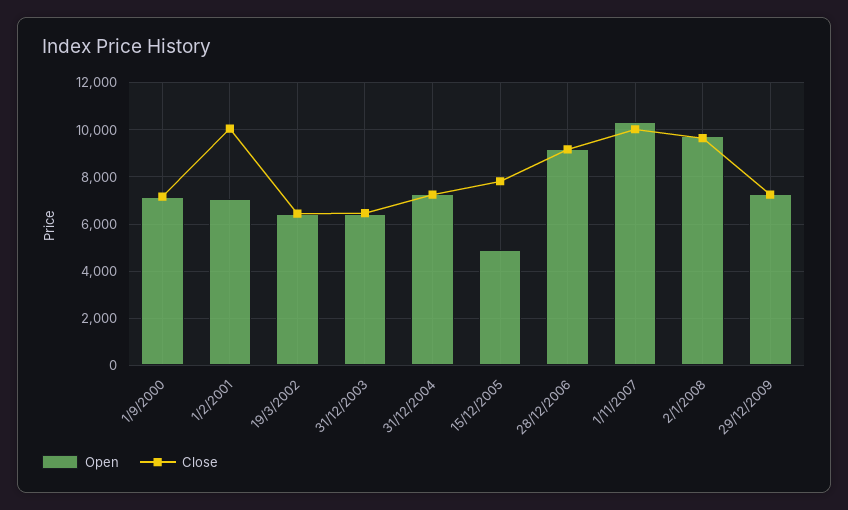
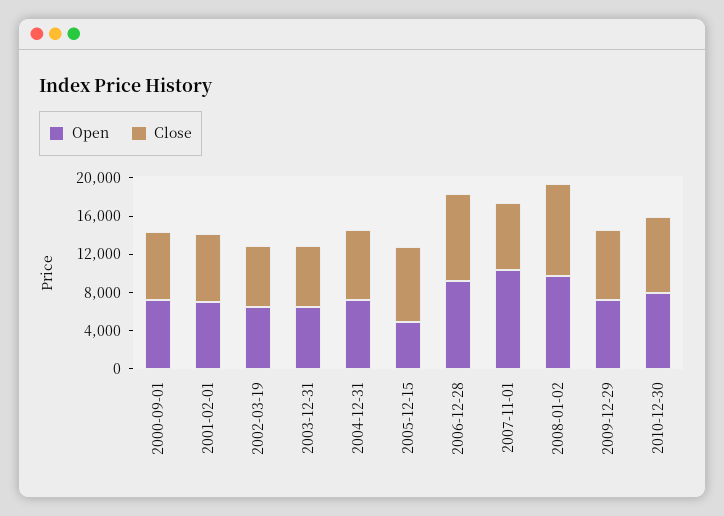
Close, 1/2/2001: 10000 -> 7000
Close, 1/11/2007: 10000 -> 7000
Open, 2010-12-30: none -> 8000
Close, 2010-12-30: none -> 8000

